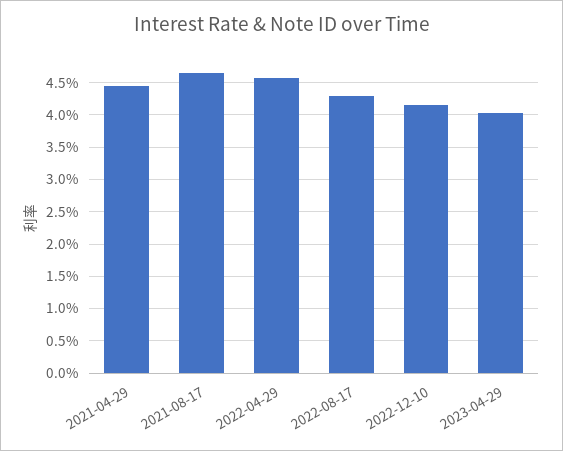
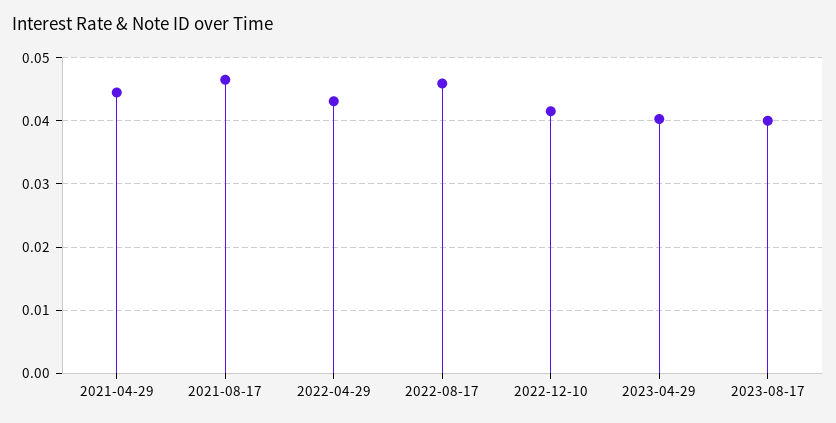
2022-04-29: 0.046 -> 0.043
2022-08-17: 0.043 -> 0.046
2023-08-17: none -> 0.04

